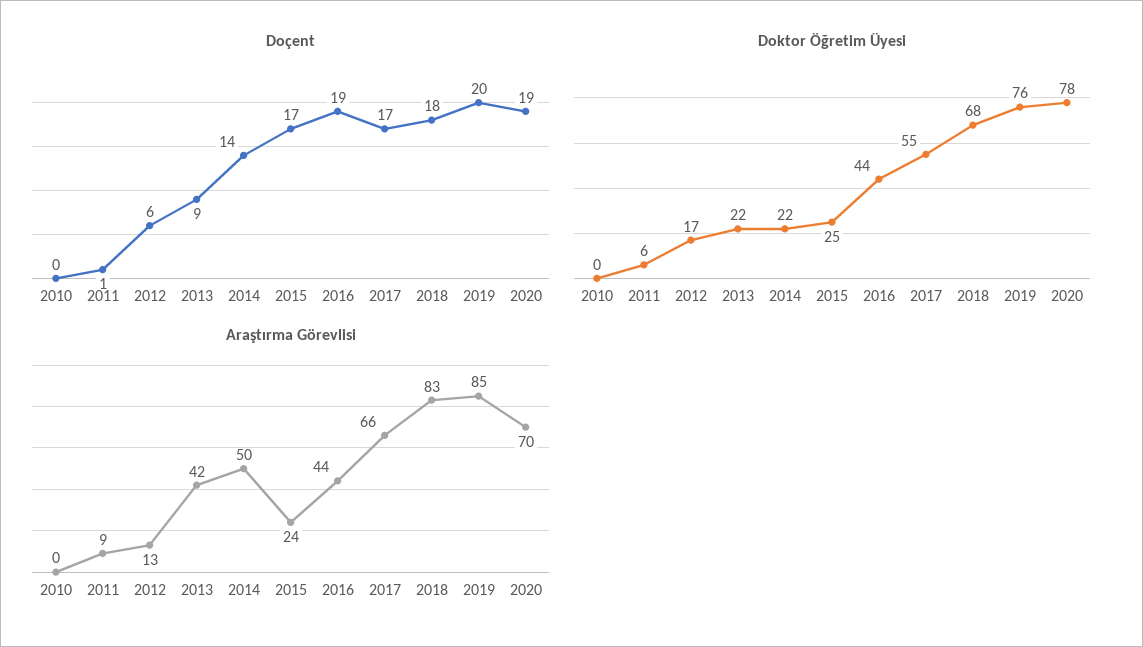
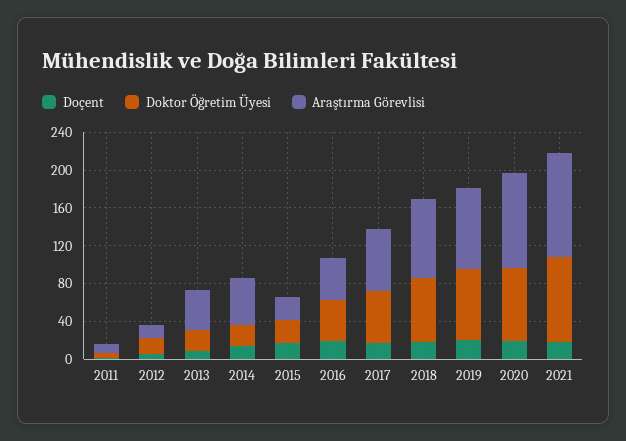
Doçent, 2010: 0 -> none
Doktor Öğretim Üyesi, 2010: 0 -> none
Araştırma Görevlisi, 2010: 0 -> none
Araştırma Görevlisi, 2020: 70 -> 100
Doçent, 2021: none -> 20
Doktor Öğretim Üyesi, 2021: none -> 90
Araştırma Görevlisi, 2021: none -> 110

